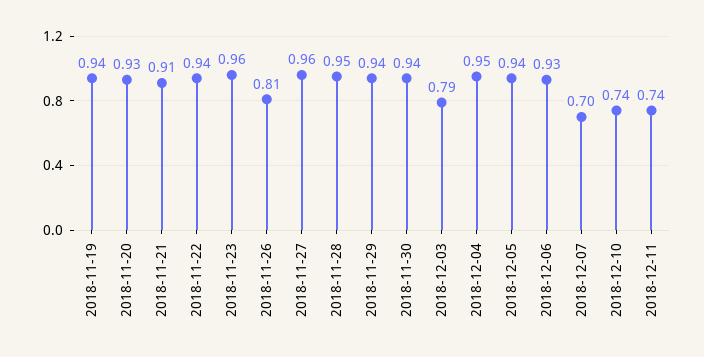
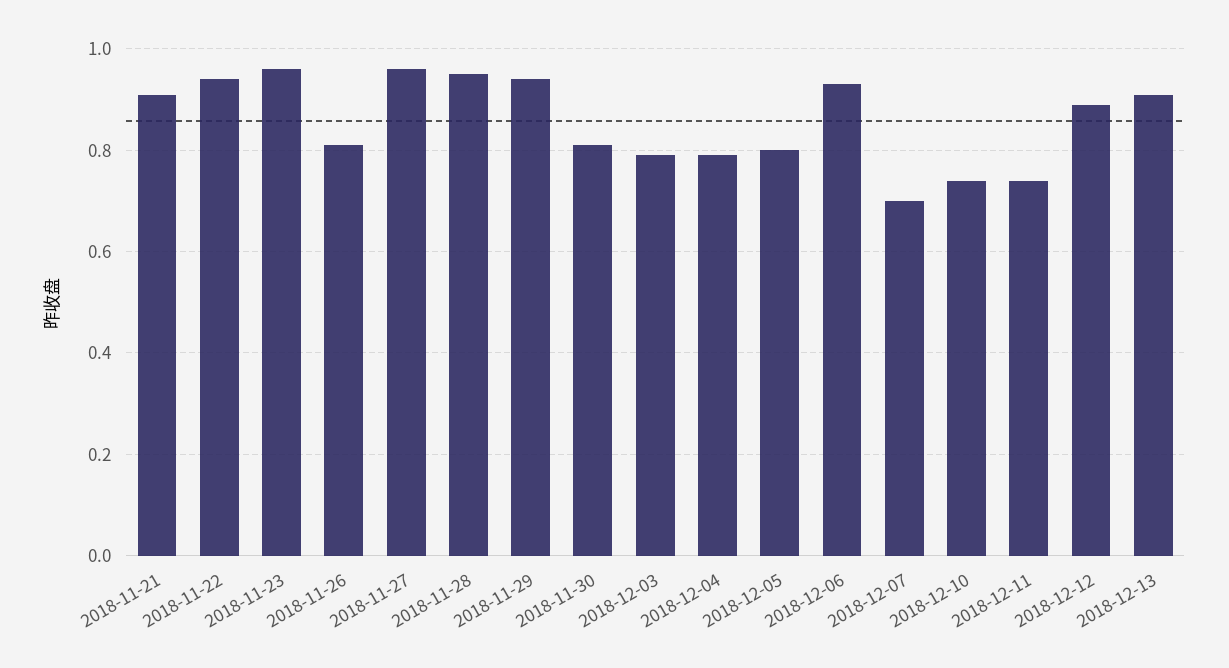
2018-11-19: 0.94 -> none
2018-11-20: 0.93 -> none
2018-11-30: 0.94 -> 0.8
2018-12-04: 0.95 -> 0.8
2018-12-05: 0.94 -> 0.8
2018-12-12: none -> 0.9
2018-12-13: none -> 0.9

